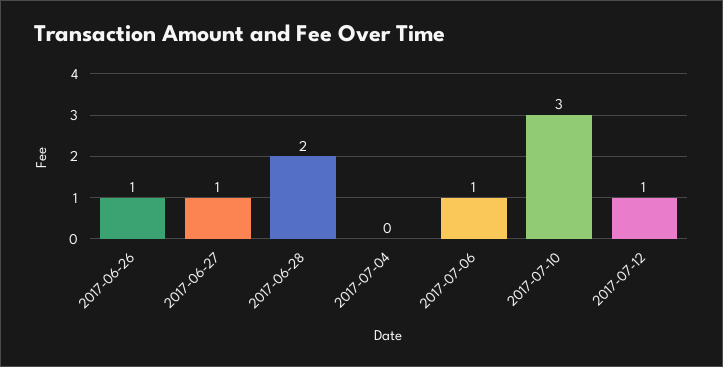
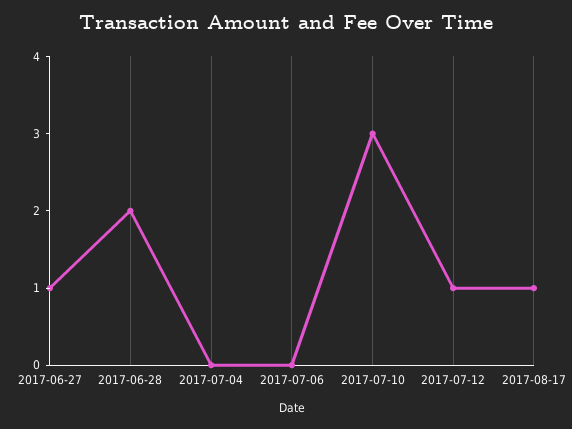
2017-06-26: 1 -> none
2017-07-06: 1 -> 0
2017-08-17: none -> 1

